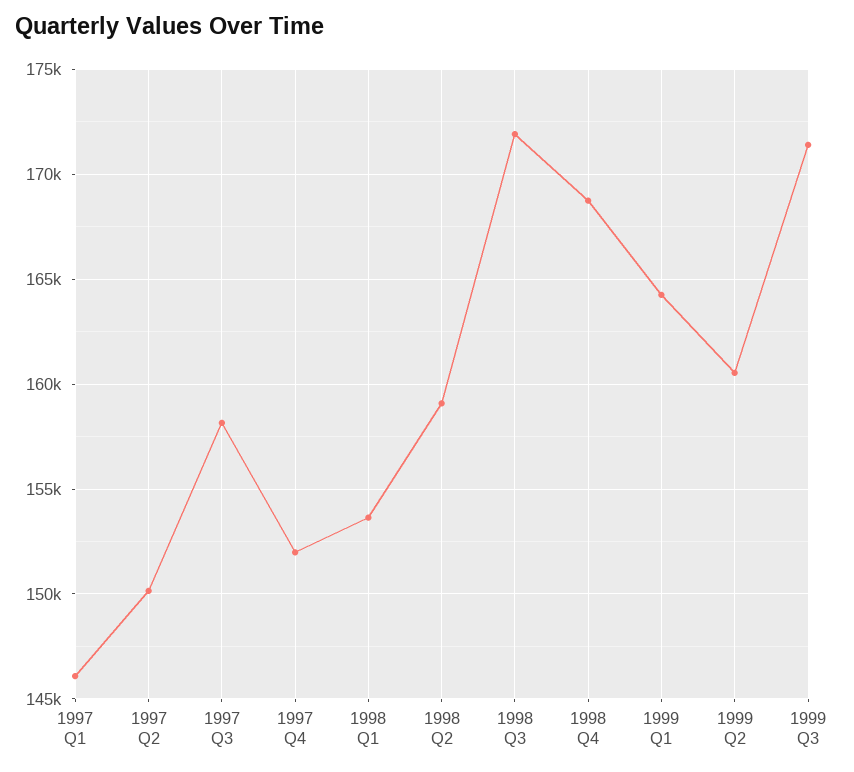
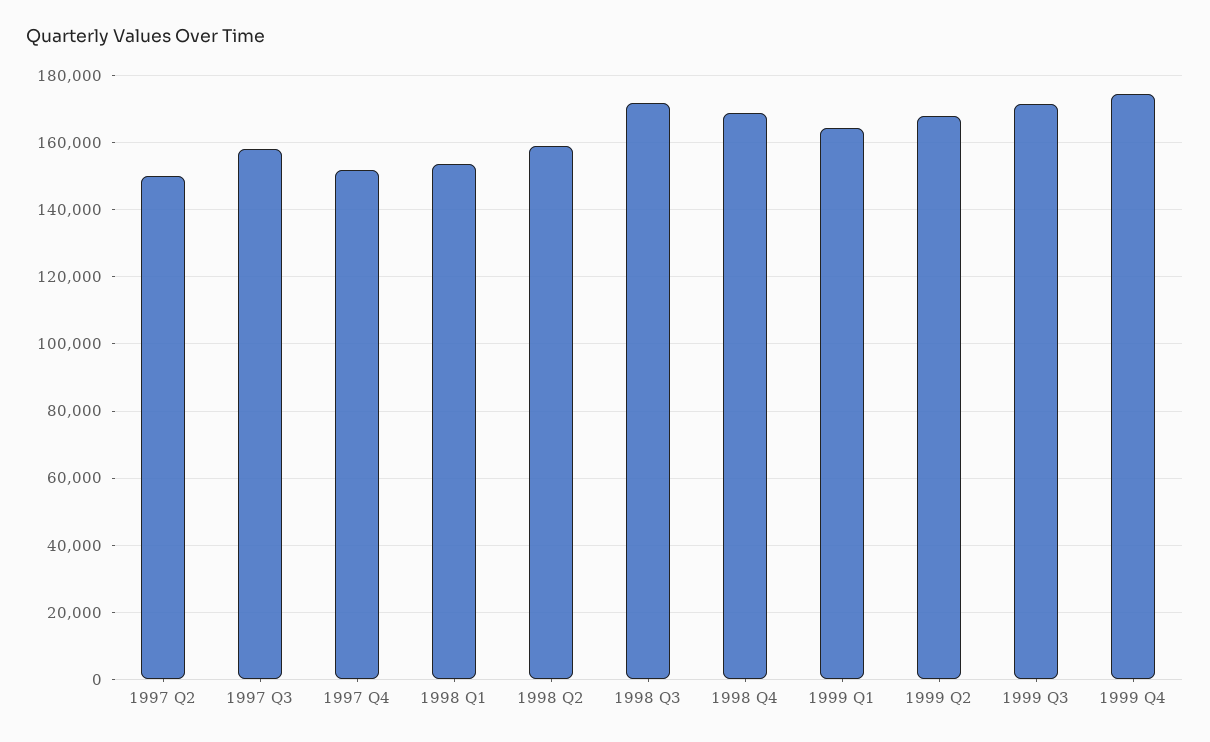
1997 Q1: 146000 -> none
1999 Q2: 160500 -> 168000
1999 Q4: none -> 174000

